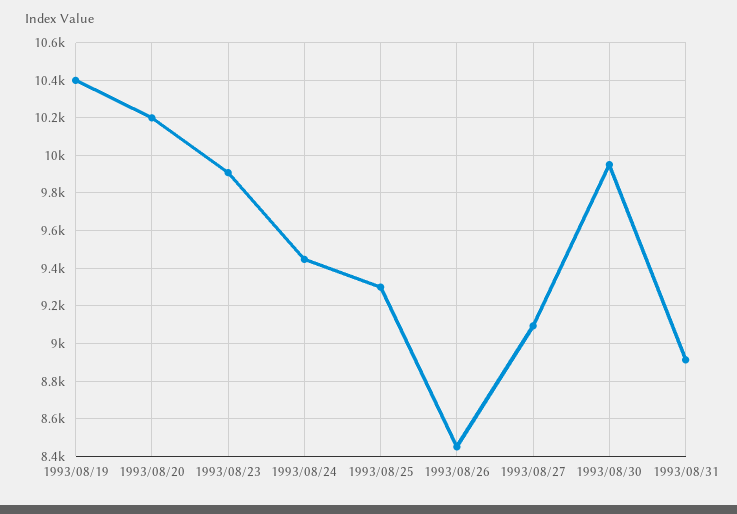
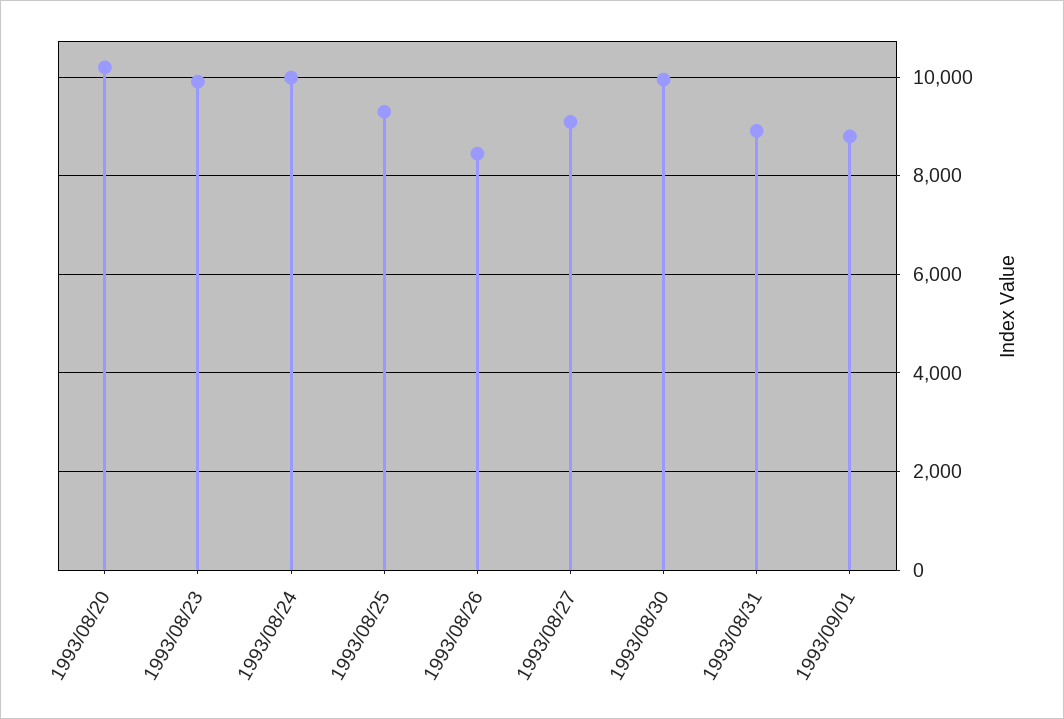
1993/08/19: 10400 -> none
1993/08/24: 9450 -> 10000
1993/09/01: none -> 8800

